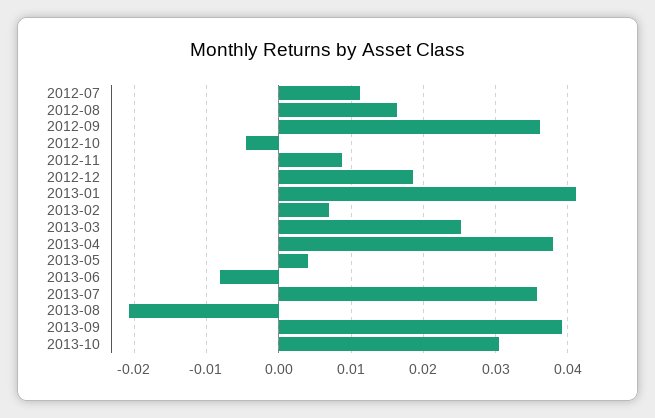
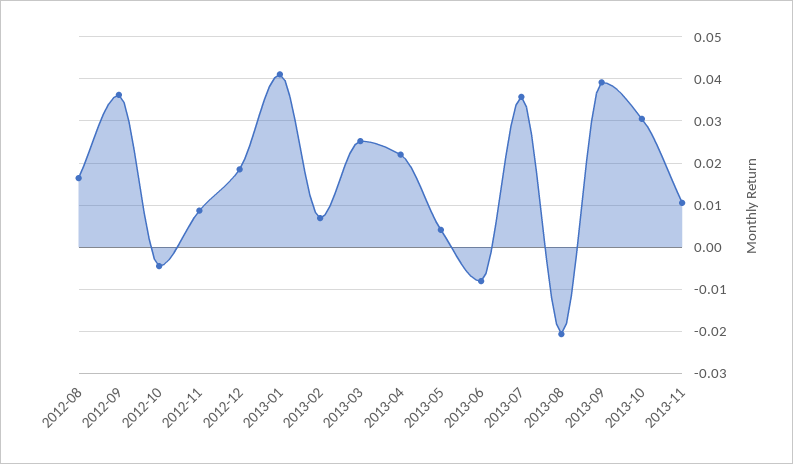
2012-07: 0.011 -> none
2013-04: 0.038 -> 0.022
2013-11: none -> 0.01

